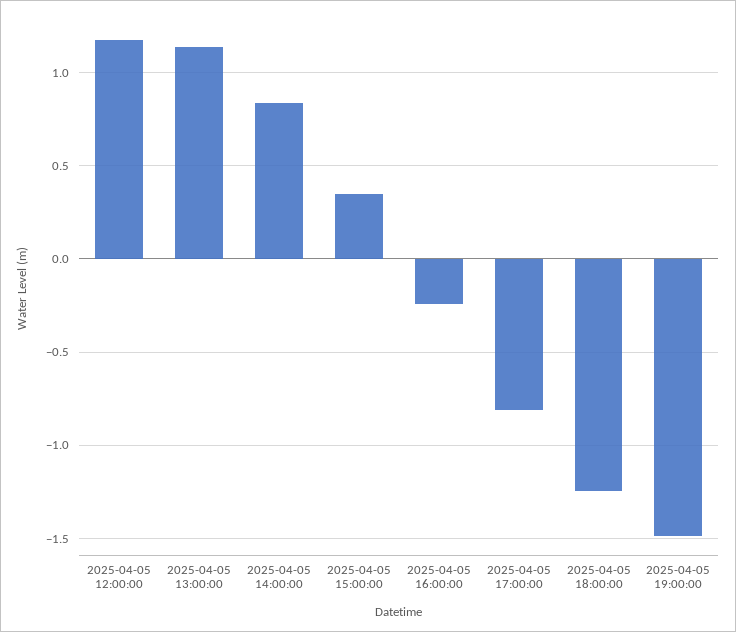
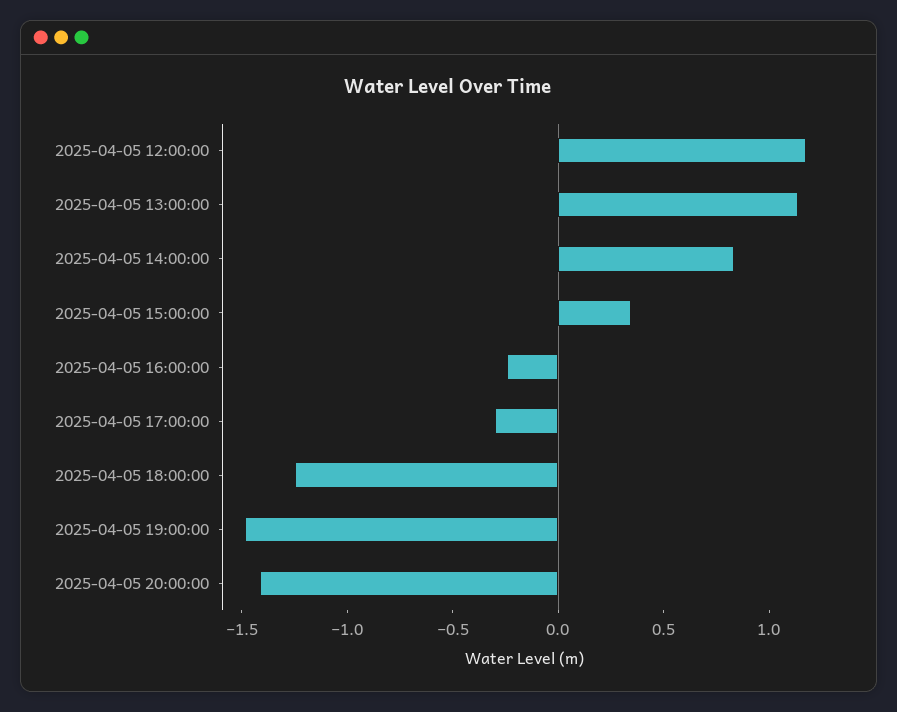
2025-04-05 17:00:00: -0.8 -> -0.3
2025-04-05 20:00:00: none -> -1.4

